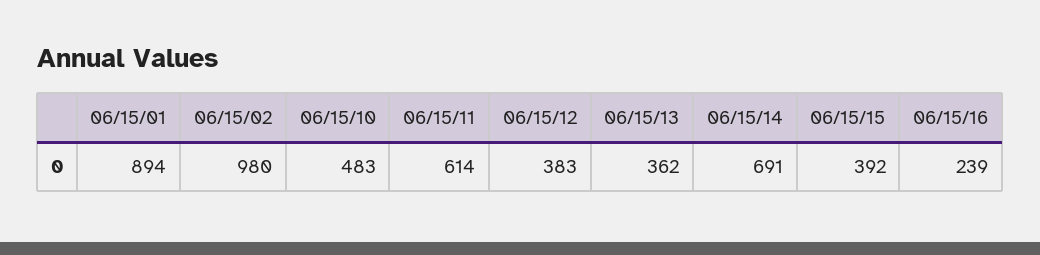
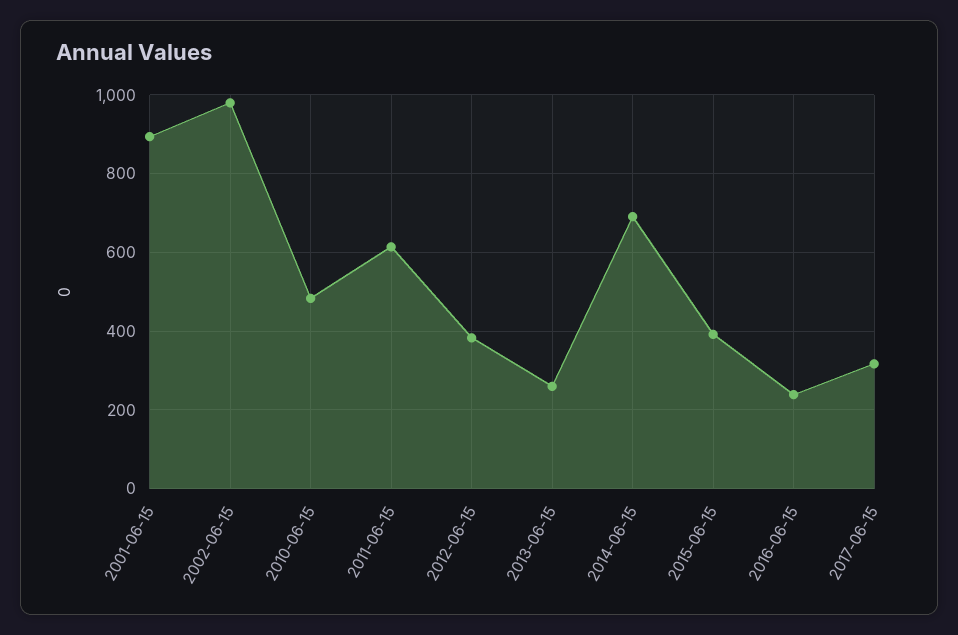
06/15/13: 362 -> 260
2017-06-15: none -> 320

